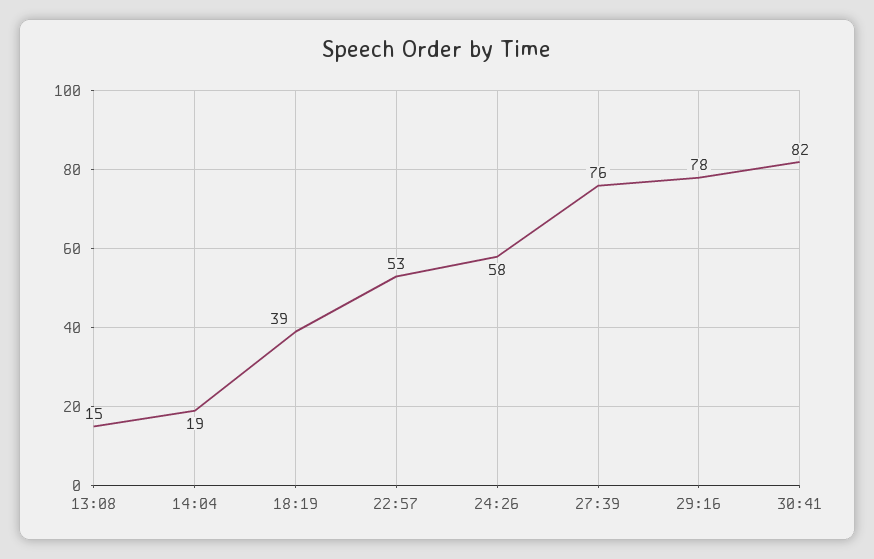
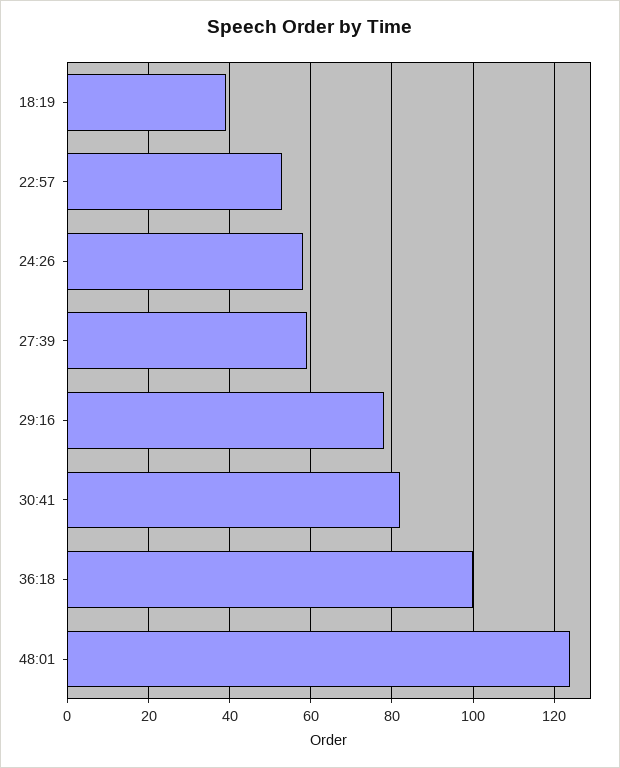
13:08: 15 -> none
14:04: 19 -> none
27:39: 76 -> 60
36:18: none -> 100
48:01: none -> 125

